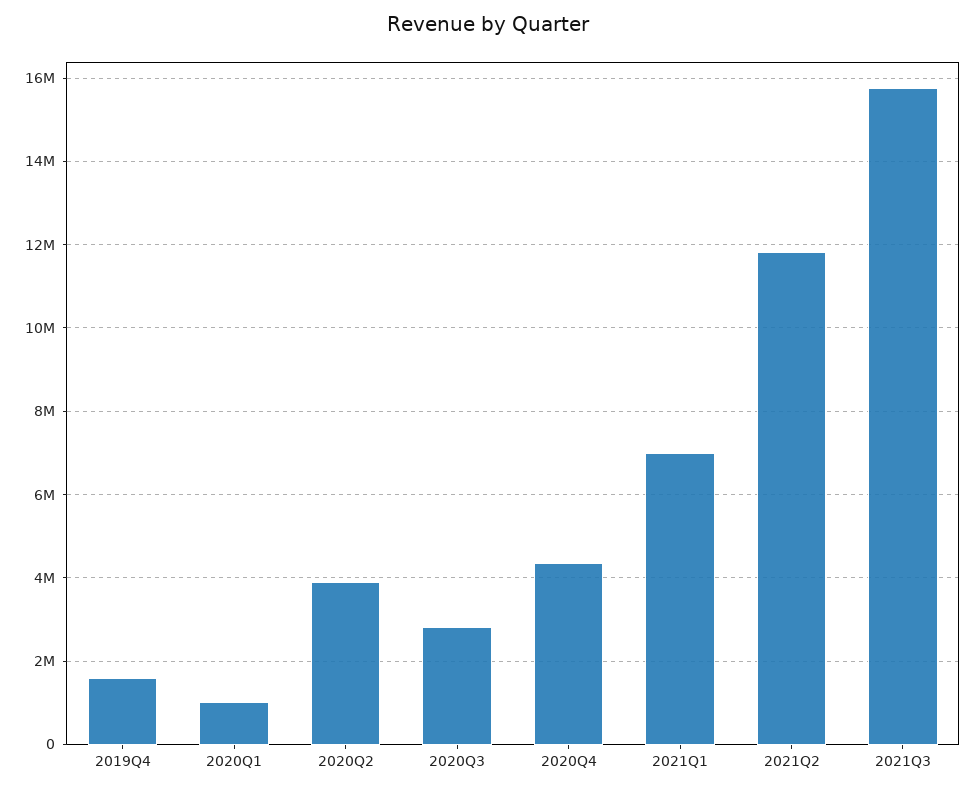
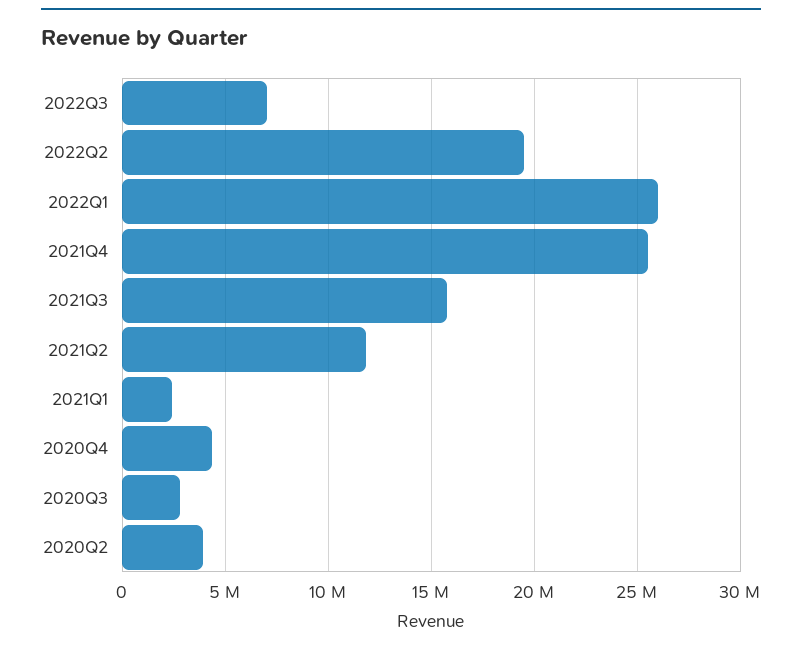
2019Q4: 1600000 -> none
2020Q1: 1000000 -> none
2021Q1: 7000000 -> 2500000
2022Q3: none -> 7000000
2022Q2: none -> 19500000
2022Q1: none -> 26000000
2021Q4: none -> 25500000

